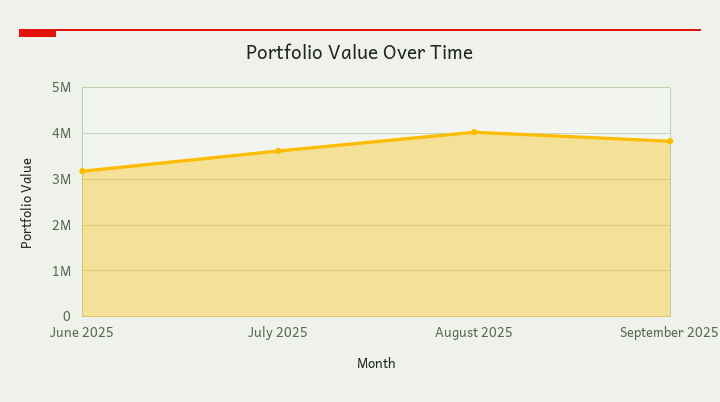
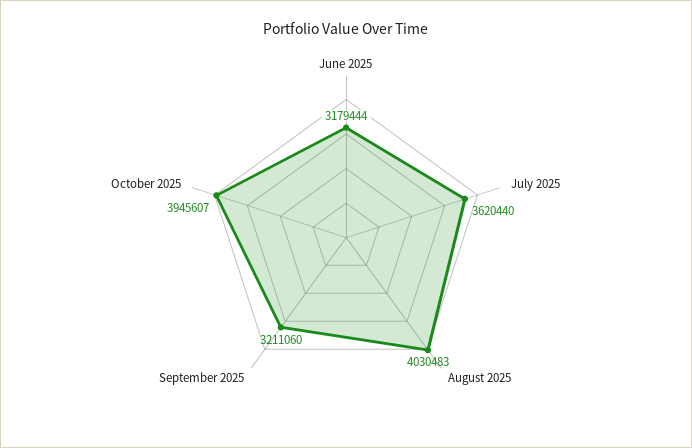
September 2025: 3800000 -> 3211060
October 2025: none -> 3945607

